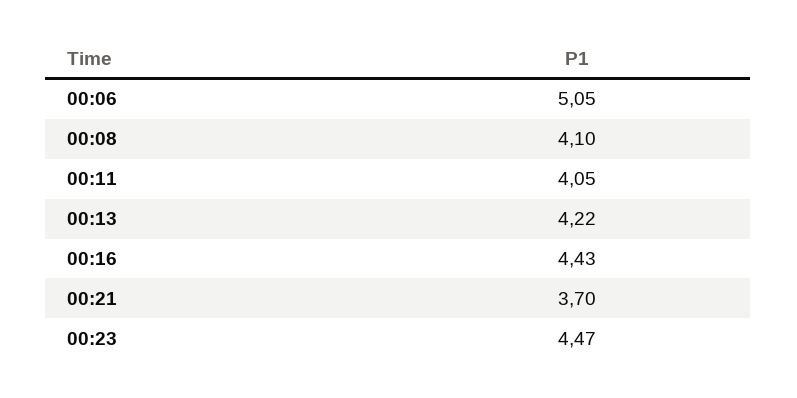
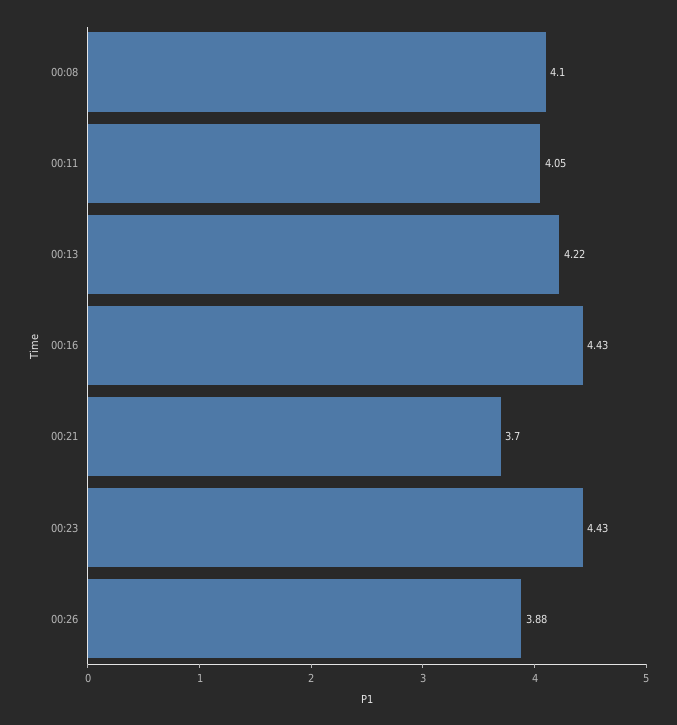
00:06: 5.05 -> none
00:23: 4.47 -> 4.43
00:26: none -> 3.88

